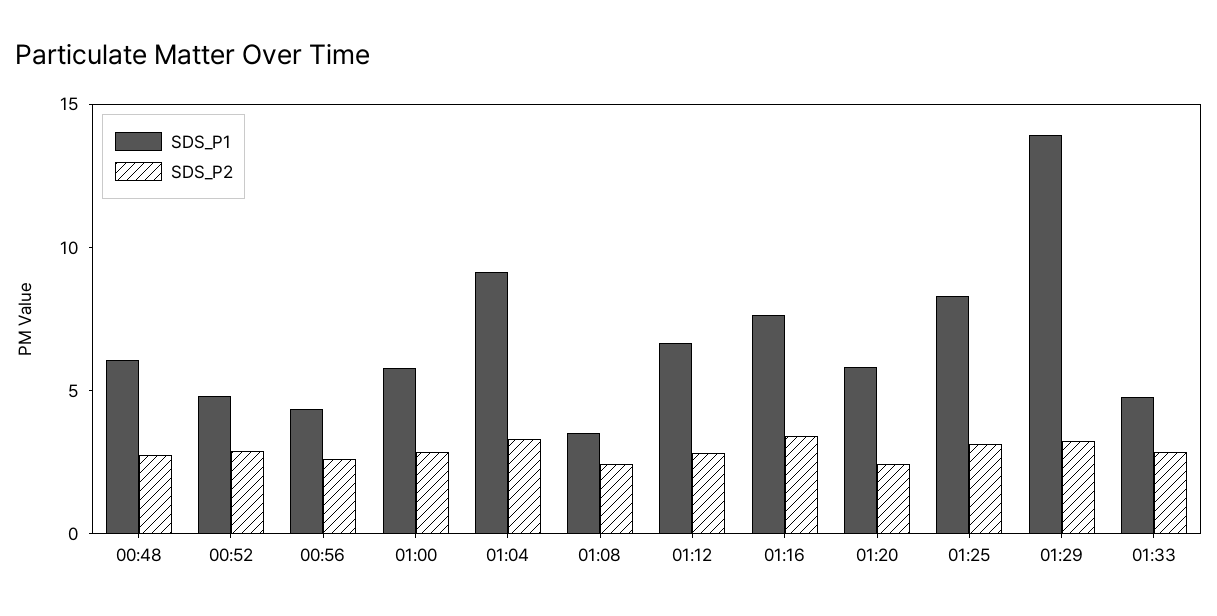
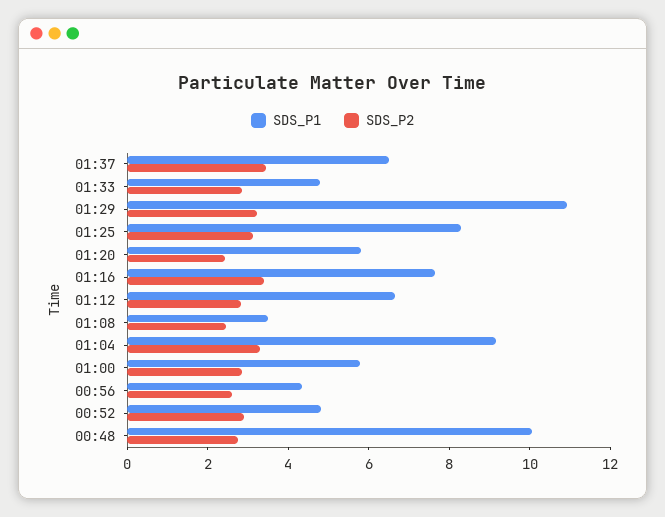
SDS_P1, 00:48: 6 -> 10
SDS_P1, 01:29: 14 -> 11
SDS_P1, 01:37: none -> 6.5
SDS_P2, 01:37: none -> 3.5

